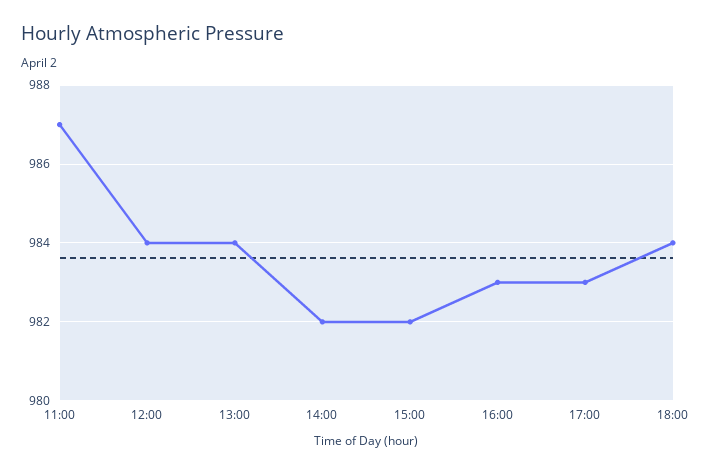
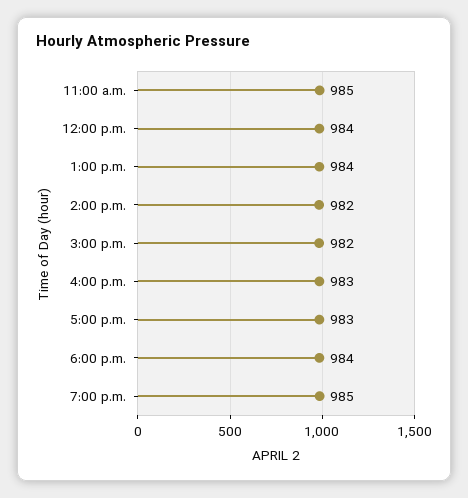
11:00: 987 -> 985
7:00 p.m.: none -> 985

